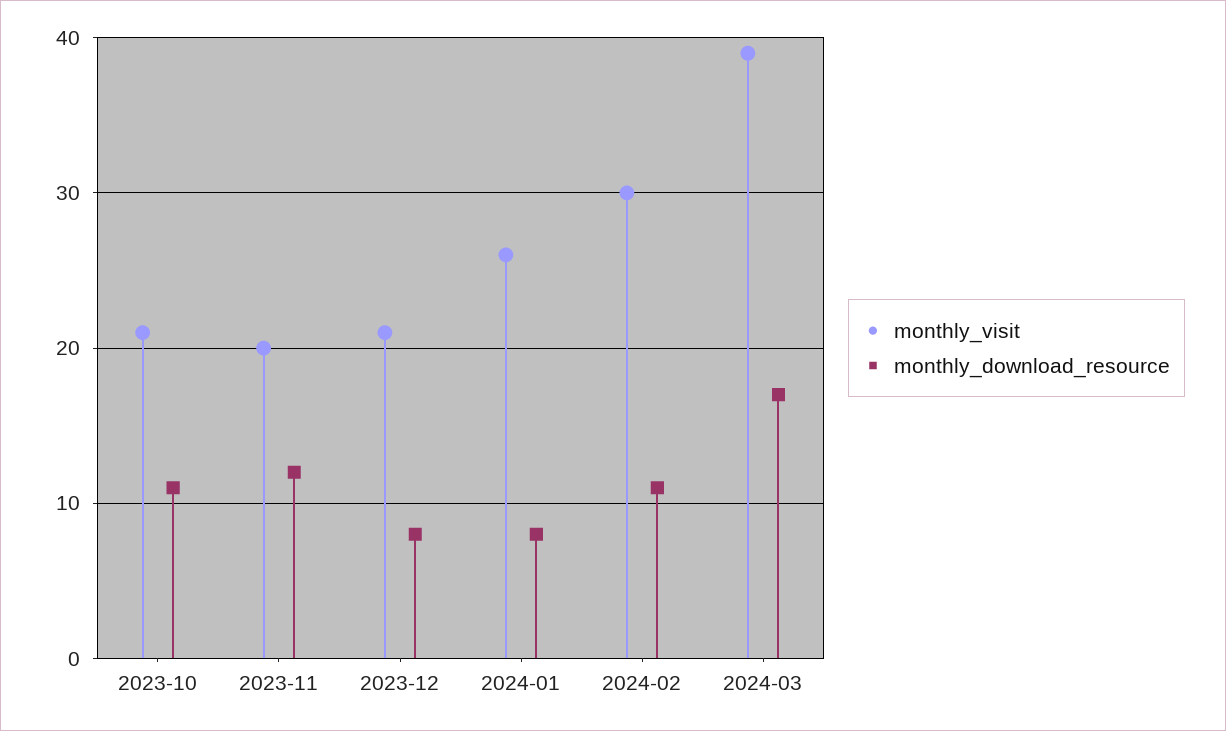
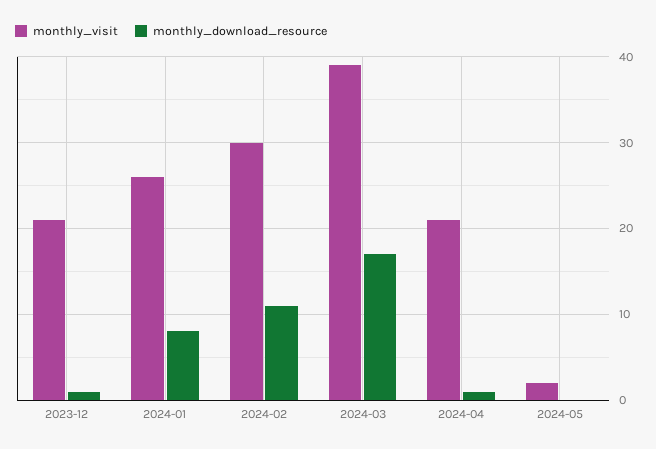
monthly_visit, 2023-10: 21 -> none
monthly_download_resource, 2023-10: 11 -> none
monthly_visit, 2023-11: 20 -> none
monthly_download_resource, 2023-11: 12 -> none
monthly_download_resource, 2023-12: 8 -> 1
monthly_visit, 2024-04: none -> 21
monthly_download_resource, 2024-04: none -> 1
monthly_visit, 2024-05: none -> 2
monthly_download_resource, 2024-05: none -> 0

